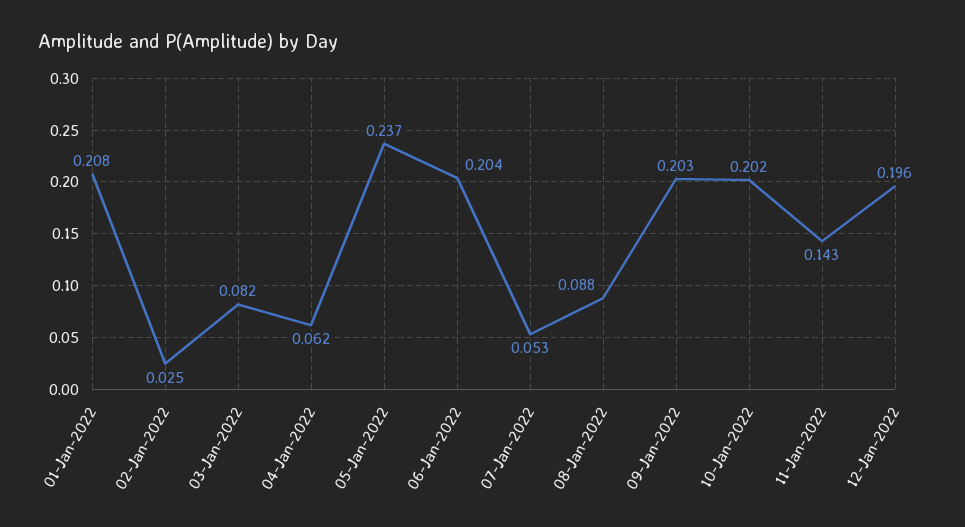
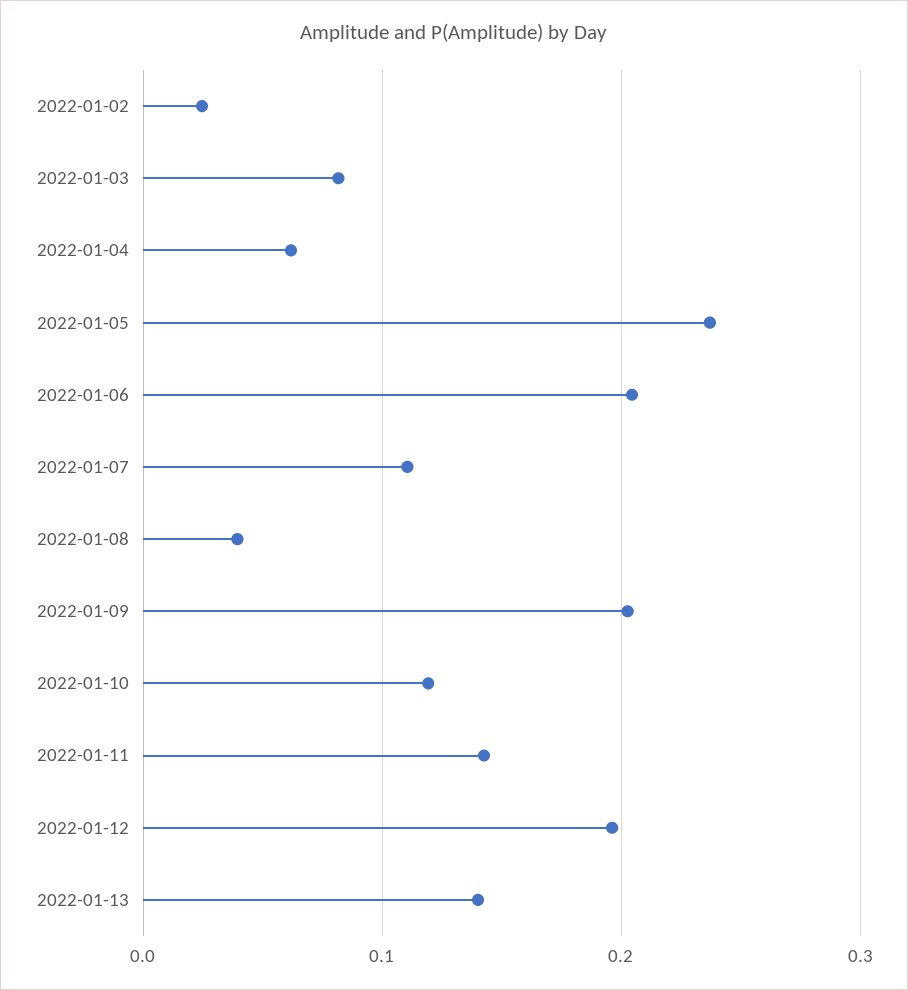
01-Jan-2022: 0.208 -> none
07-Jan-2022: 0.053 -> 0.11
08-Jan-2022: 0.088 -> 0.04
10-Jan-2022: 0.202 -> 0.12
2022-01-13: none -> 0.14

